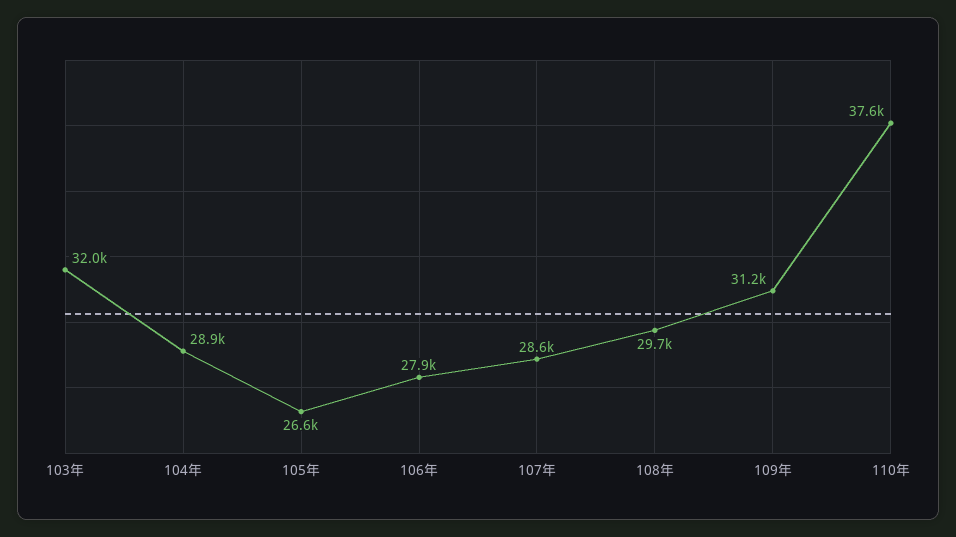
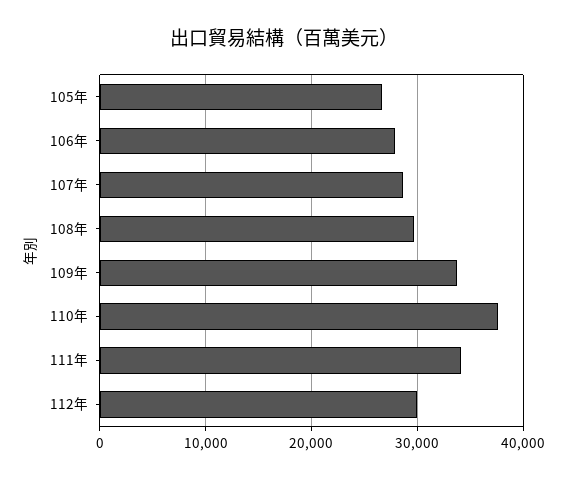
103年: 32000 -> none
104年: 28900 -> none
109年: 31200 -> 34000
111年: none -> 34000
112年: none -> 30000

